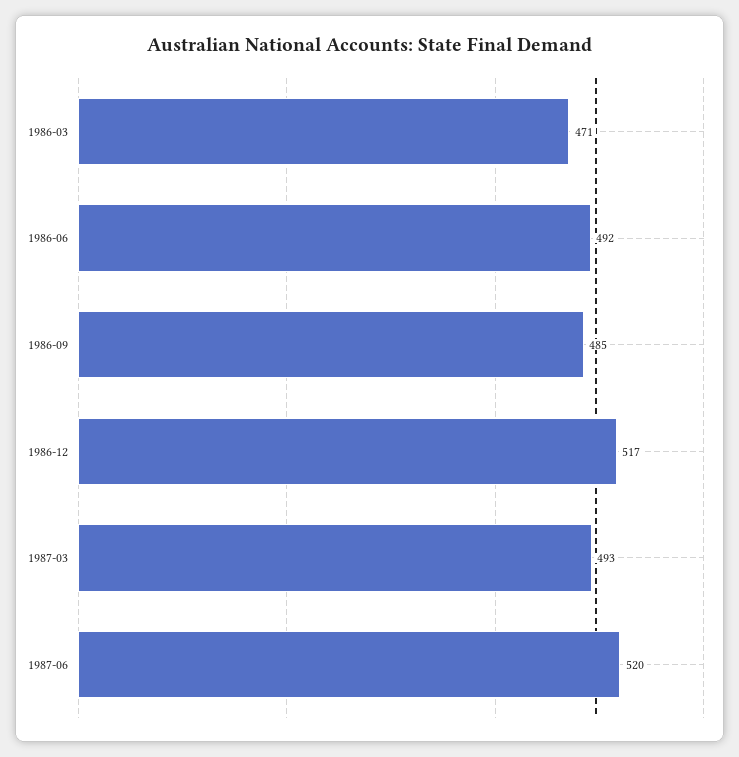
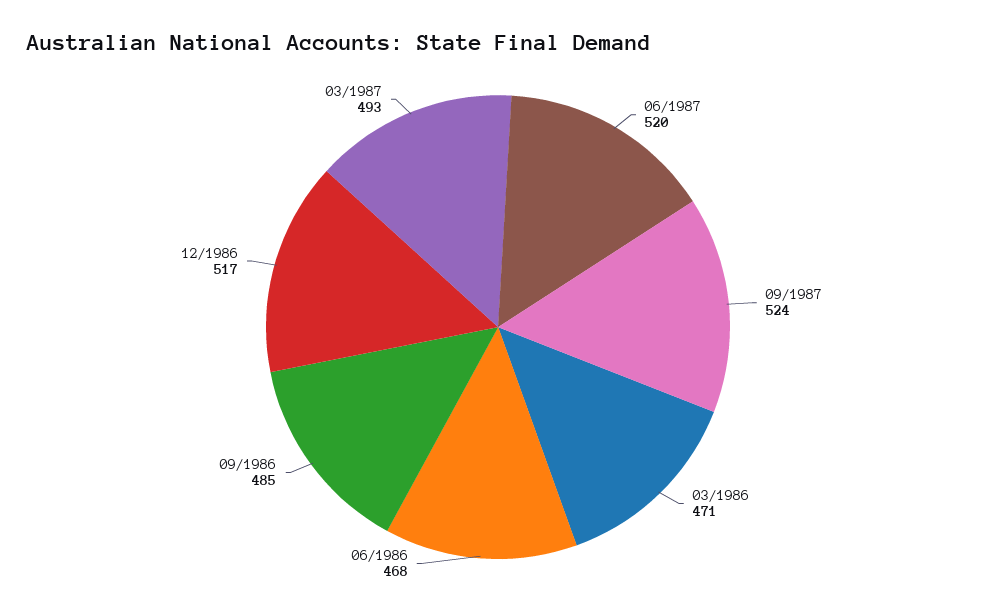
1986-06: 492 -> 468
09/1987: none -> 524

